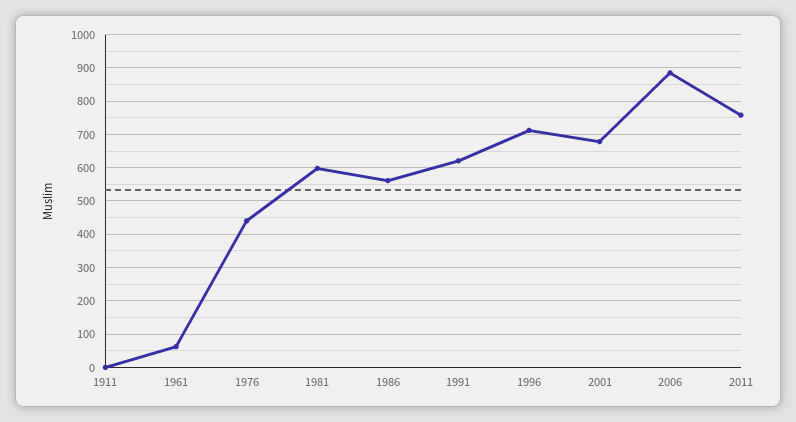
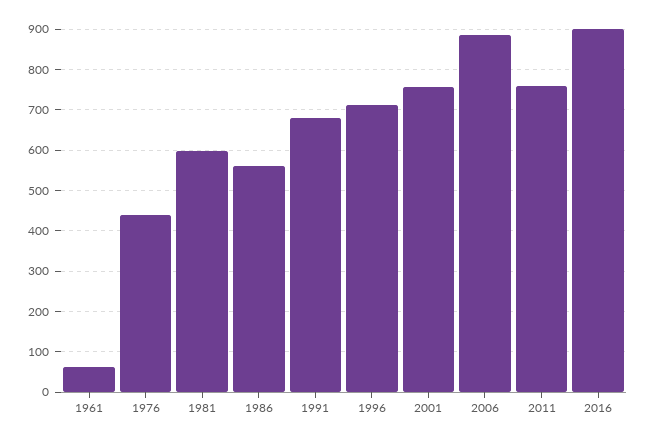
1911: 0 -> none
1991: 620 -> 680
2001: 680 -> 760
2016: none -> 900

